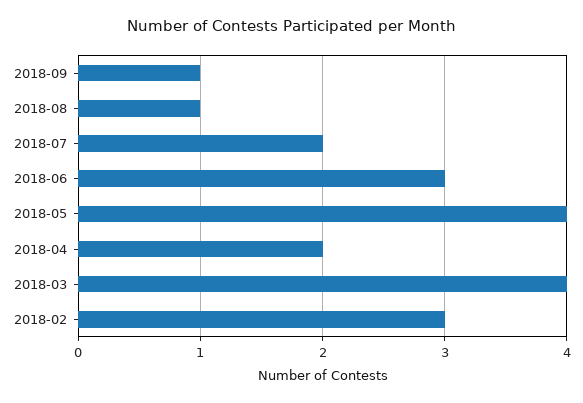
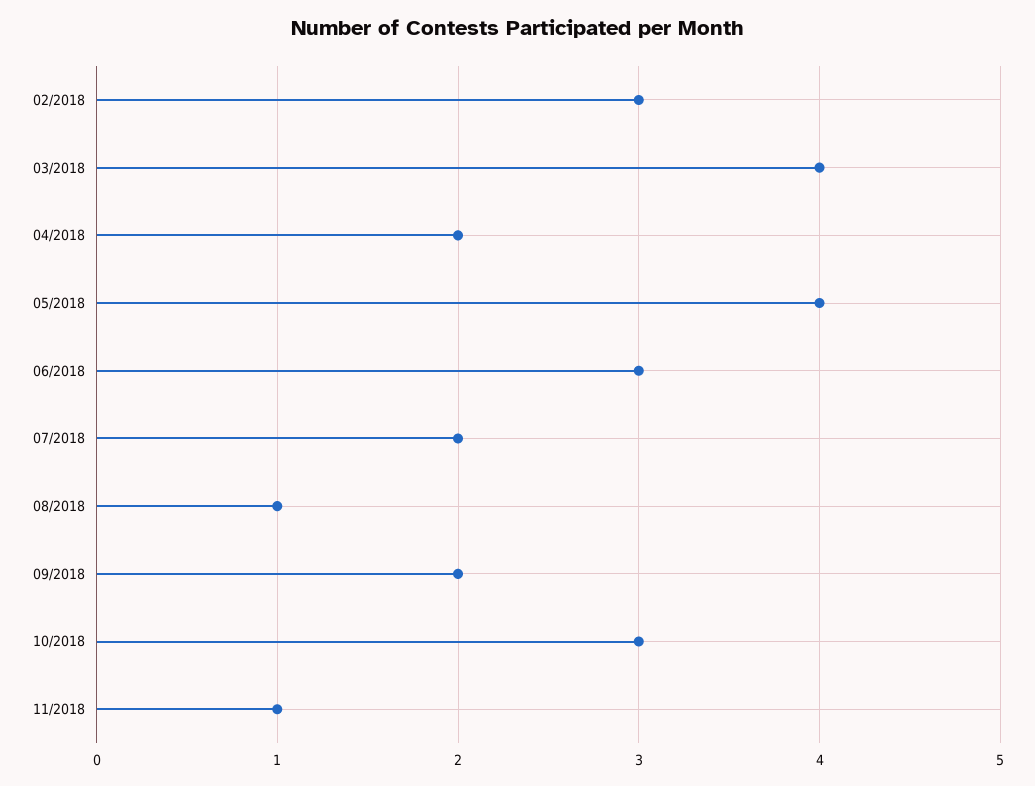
2018-09: 1 -> 2
10/2018: none -> 3
11/2018: none -> 1

